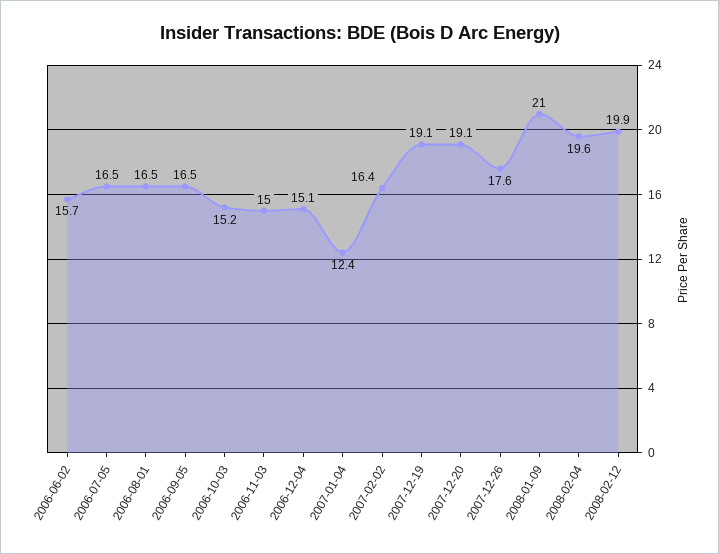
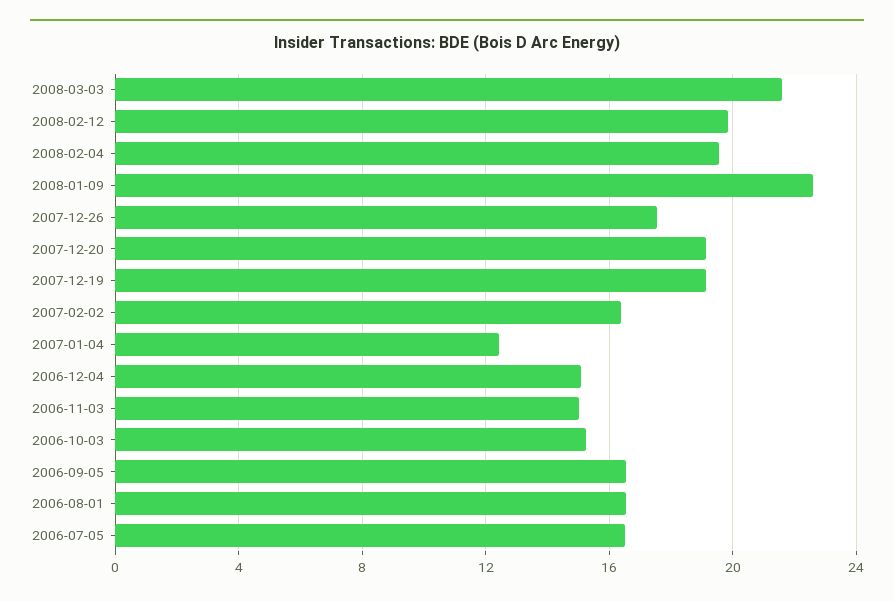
2006-06-02: 15.7 -> none
2008-01-09: 21 -> 22.5
2008-03-03: none -> 21.5

